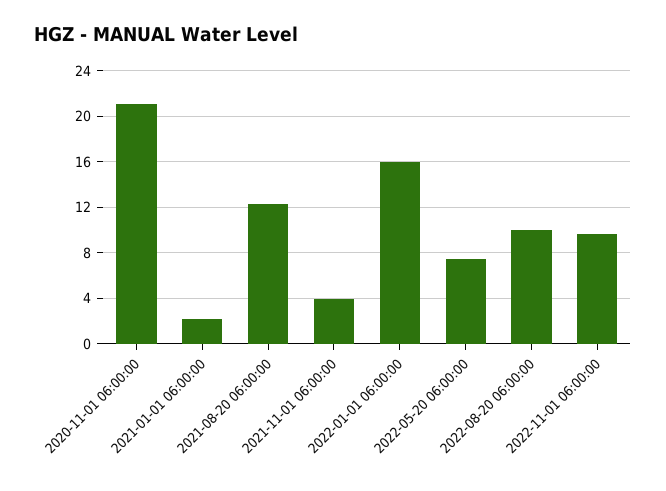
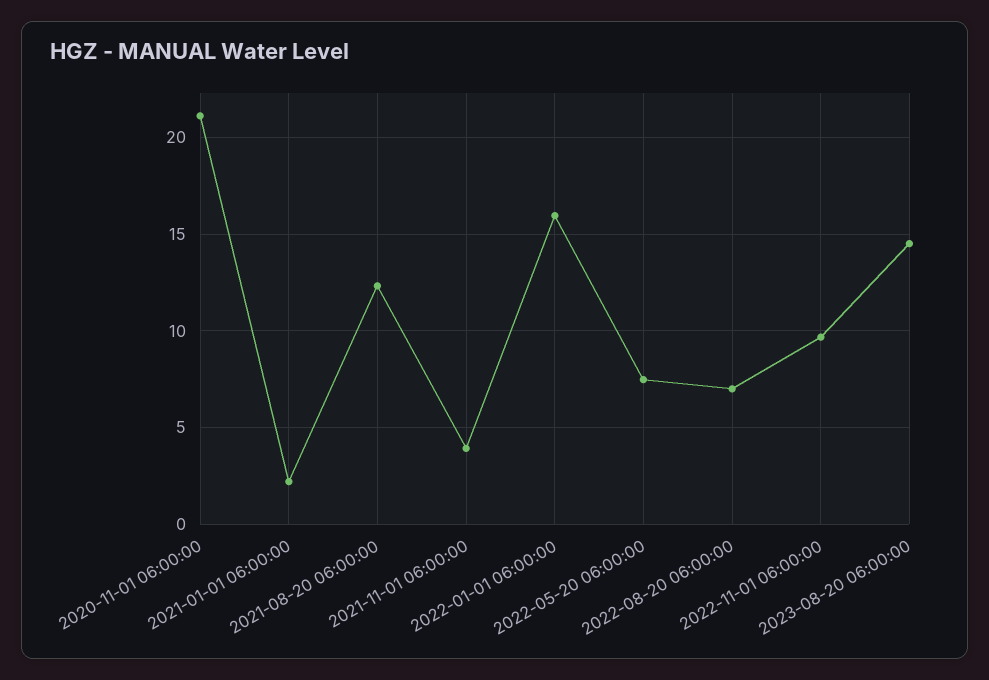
2022-08-20 06:00:00: 10 -> 7
2023-08-20 06:00:00: none -> 14.5

